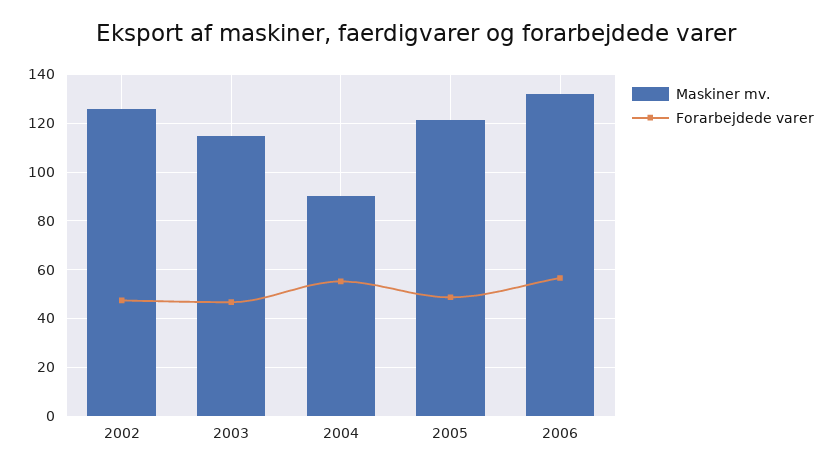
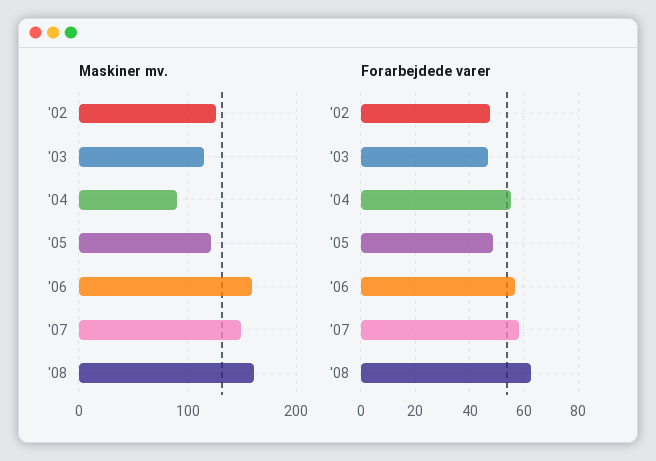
Maskiner mv., 2006: 132.5 -> 160
Maskiner mv., '07: none -> 150
Maskiner mv., '08: none -> 160
Forarbejdede varer, '07: none -> 57.5
Forarbejdede varer, '08: none -> 62.5

